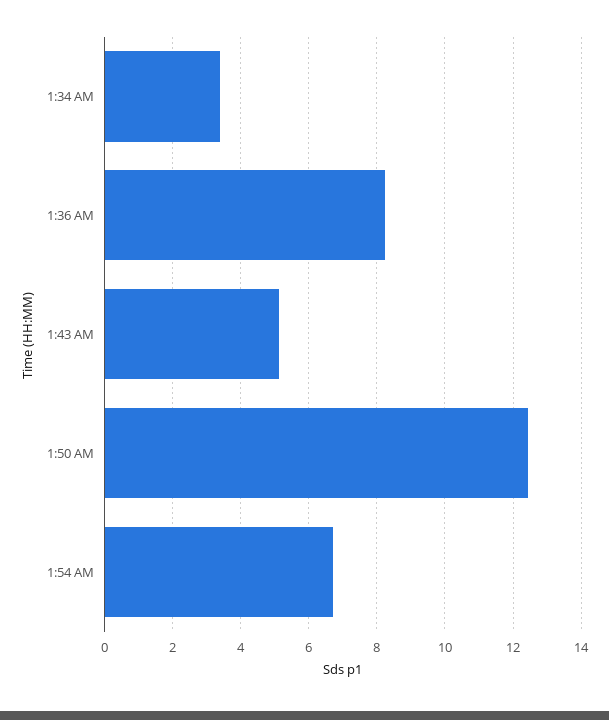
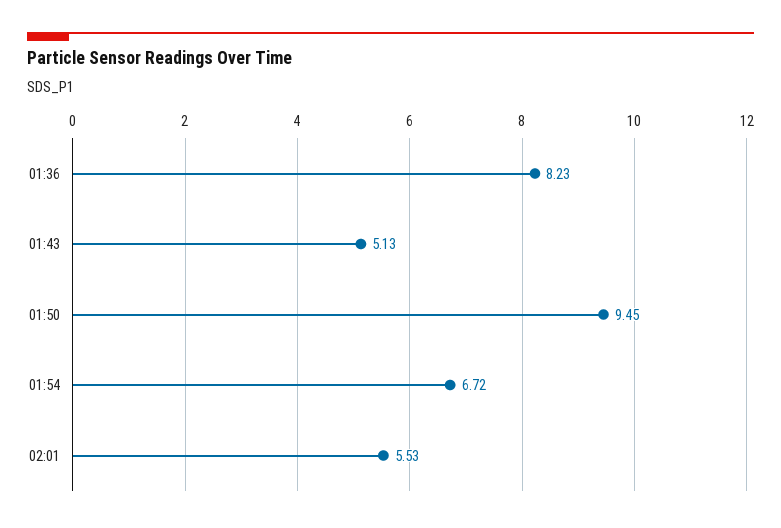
1:34 AM: 3.4 -> none
1:50 AM: 12.4 -> 9.45
02:01: none -> 5.53

